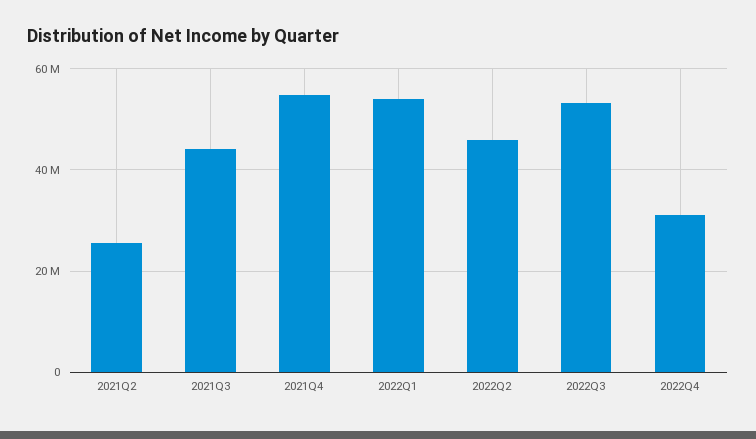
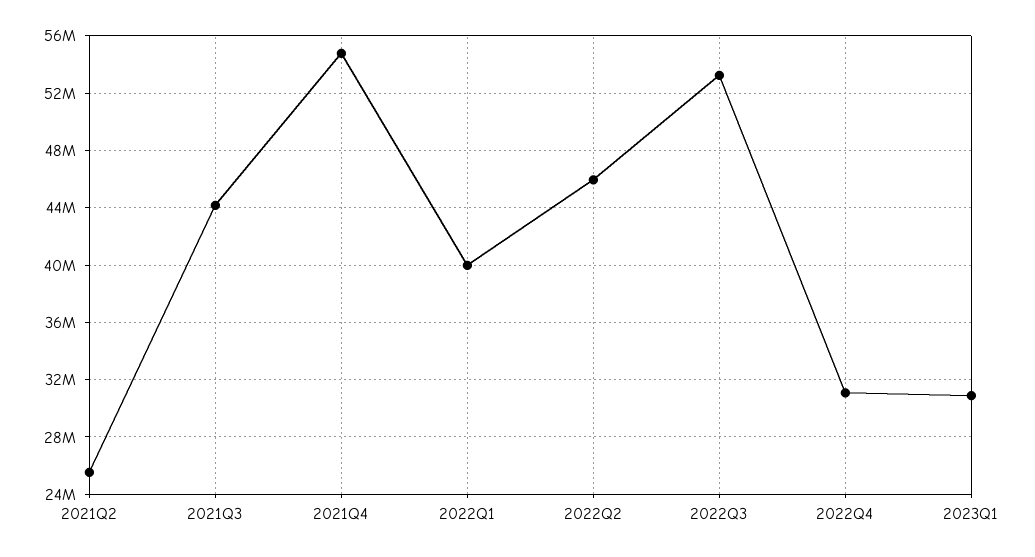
2022Q1: 54000000 -> 40000000
2023Q1: none -> 31000000

